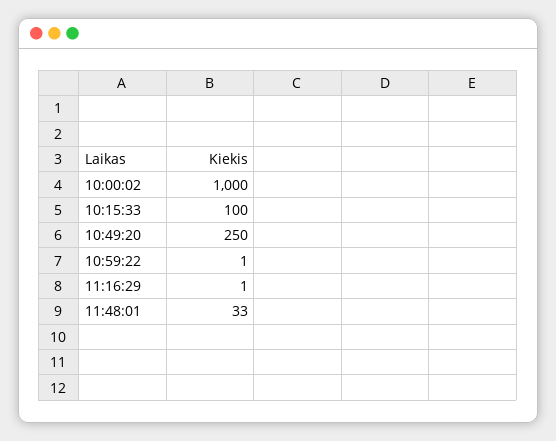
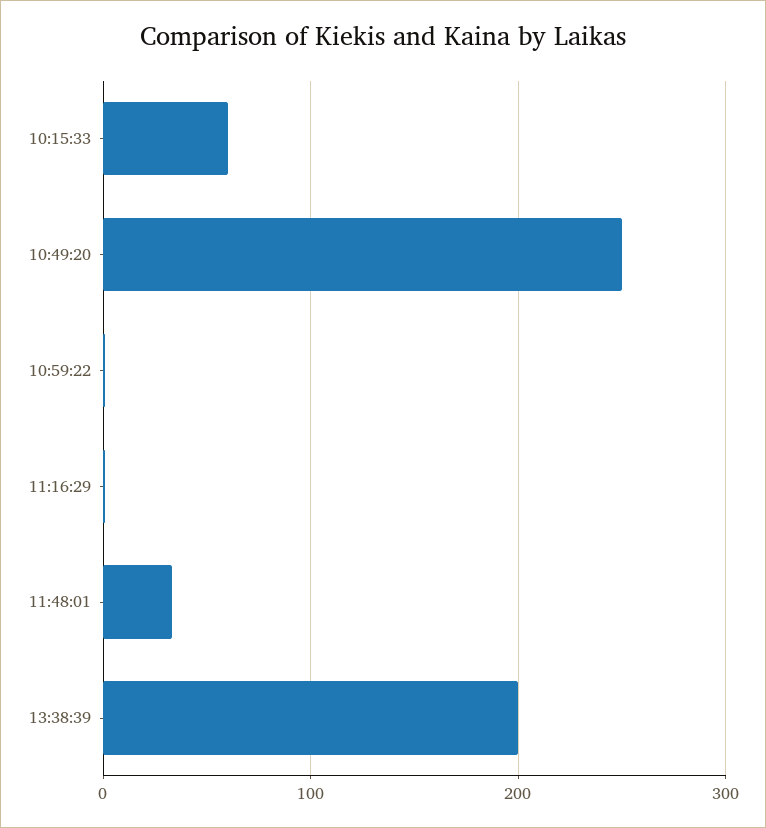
10:00:02: 1000 -> none
10:15:33: 100 -> 60
13:38:39: none -> 200

